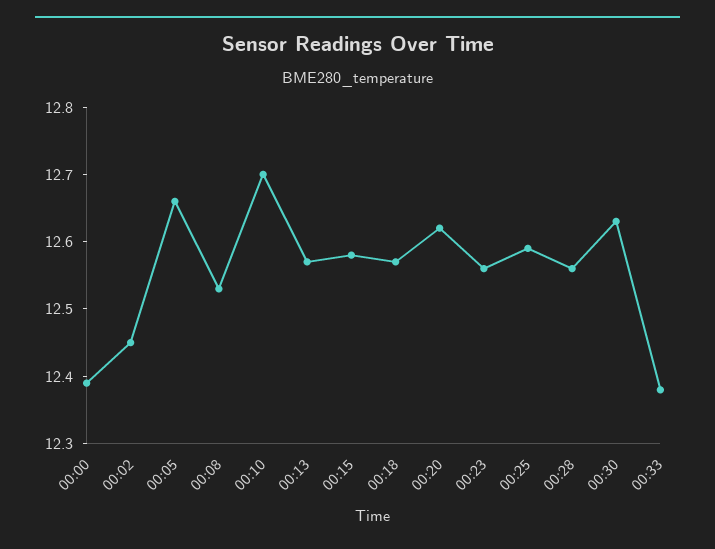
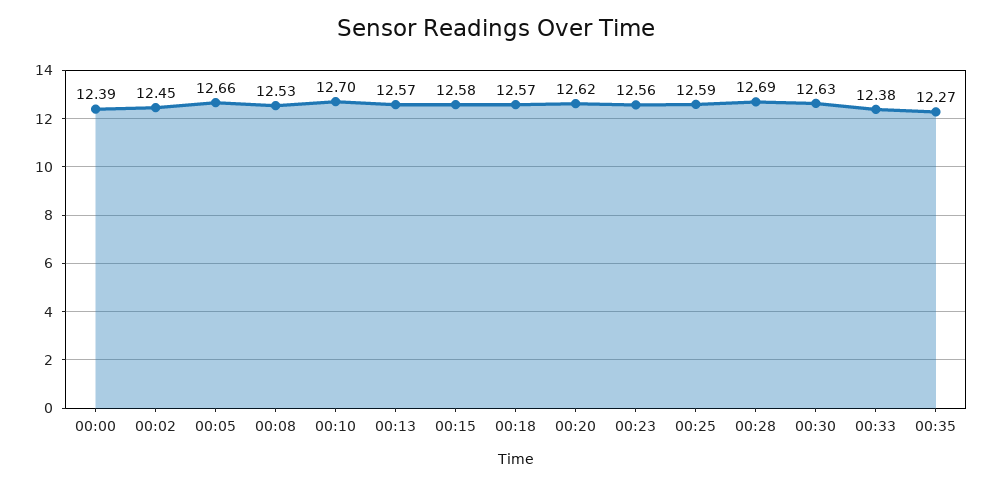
00:28: 12.55 -> 12.69
00:35: none -> 12.27

